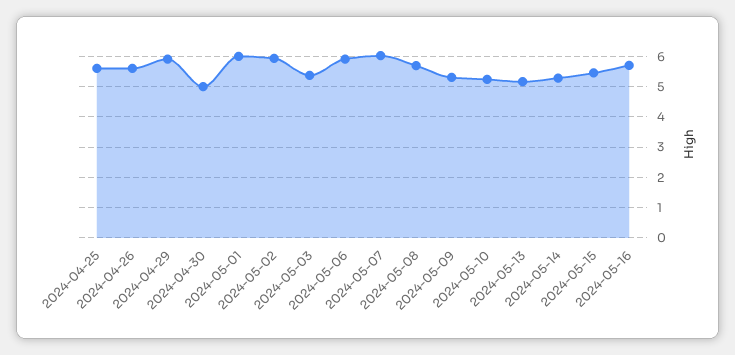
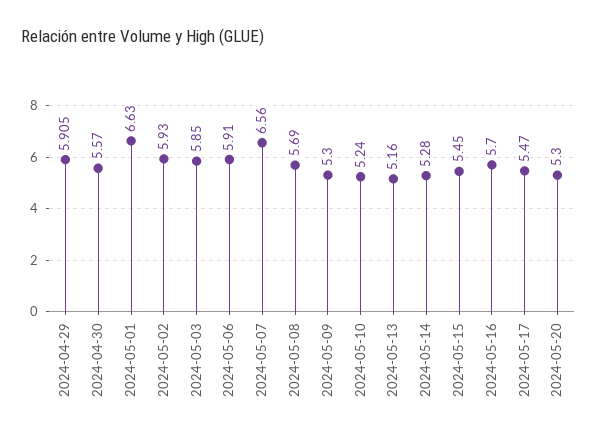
2024-04-25: 5.6 -> none
2024-04-26: 5.6 -> none
2024-04-30: 5 -> 5.57
2024-05-01: 6 -> 6.63
2024-05-03: 5.4 -> 5.85
2024-05-07: 6 -> 6.56
2024-05-17: none -> 5.47
2024-05-20: none -> 5.3

